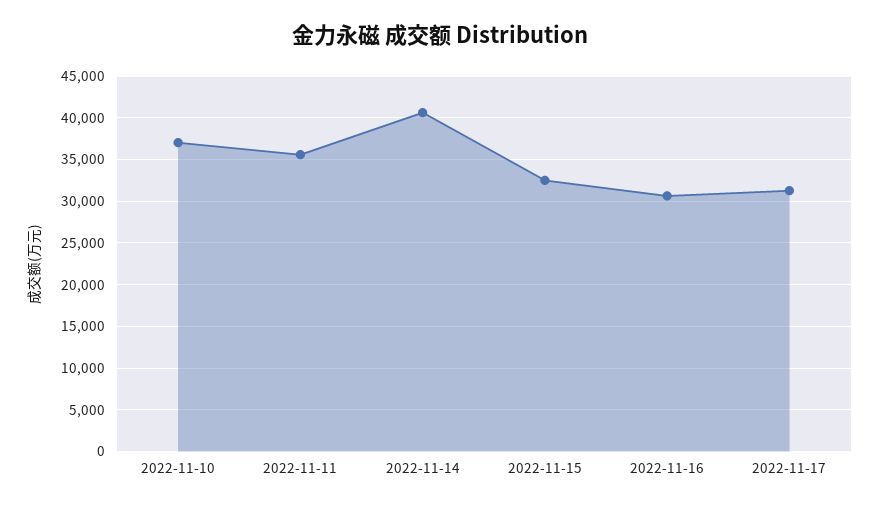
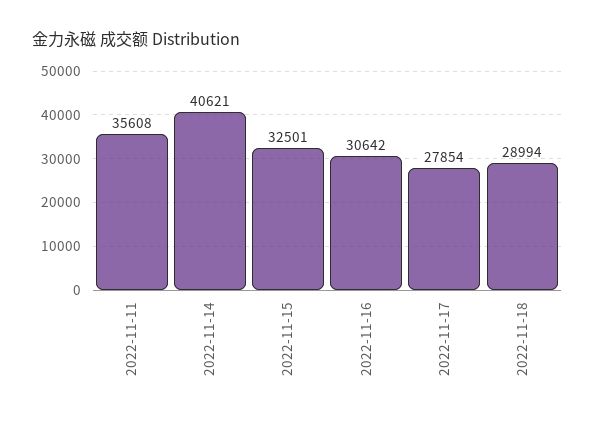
2022-11-10: 37000 -> none
2022-11-17: 31000 -> 27854
2022-11-18: none -> 28994

